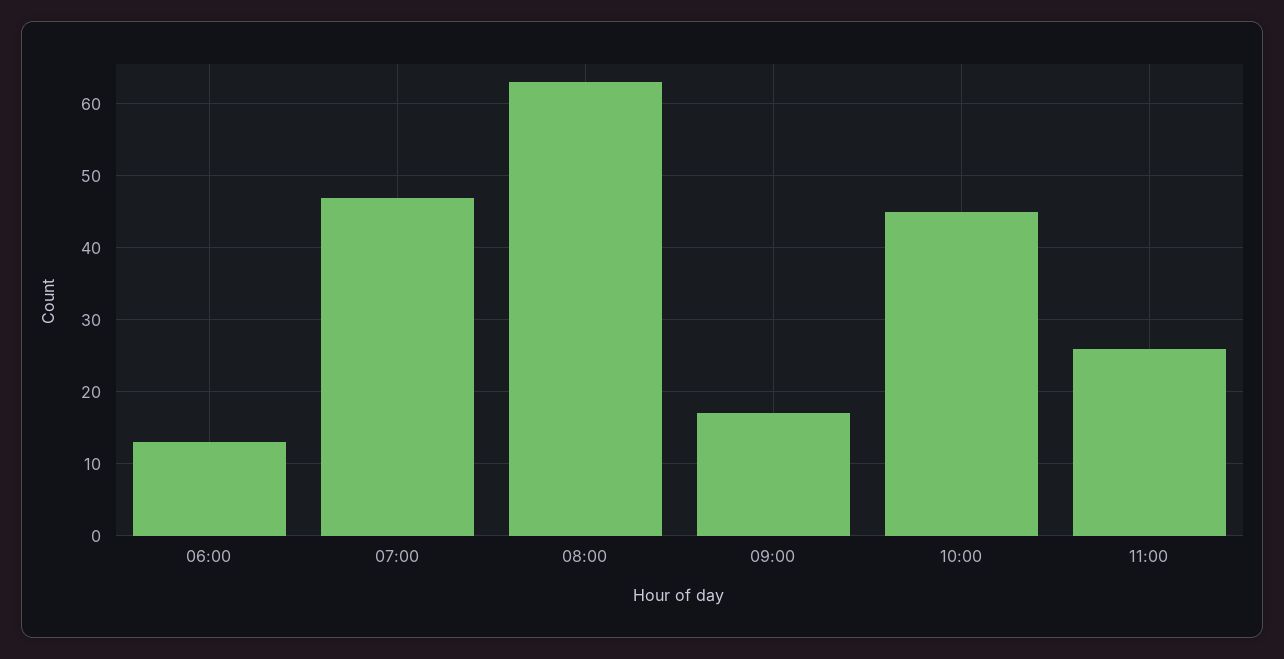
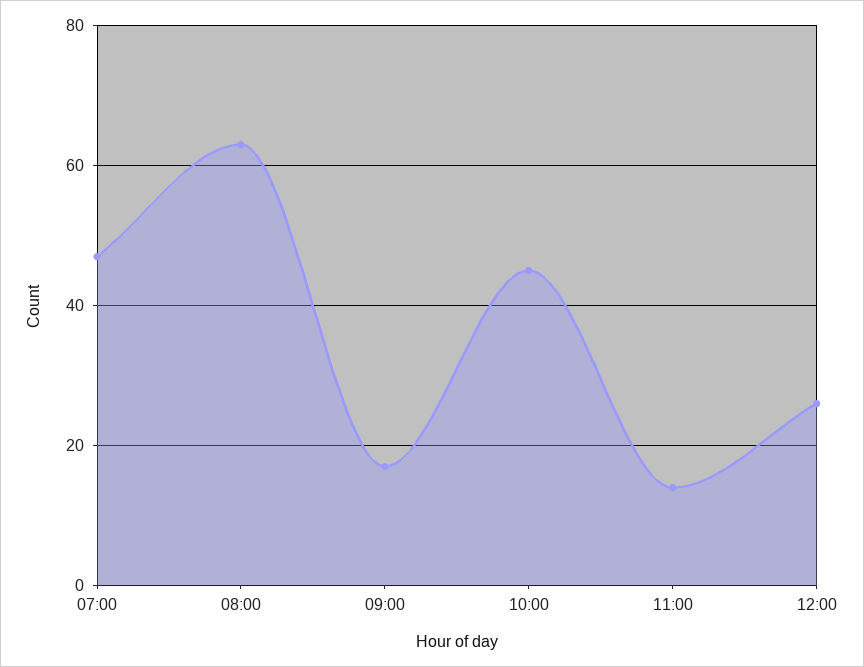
06:00: 13 -> none
11:00: 26 -> 15
12:00: none -> 25

